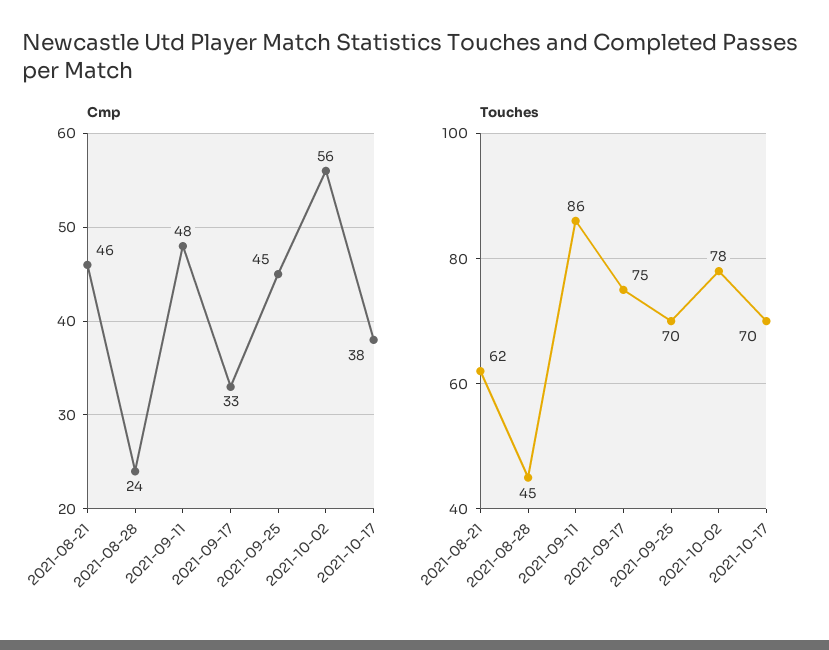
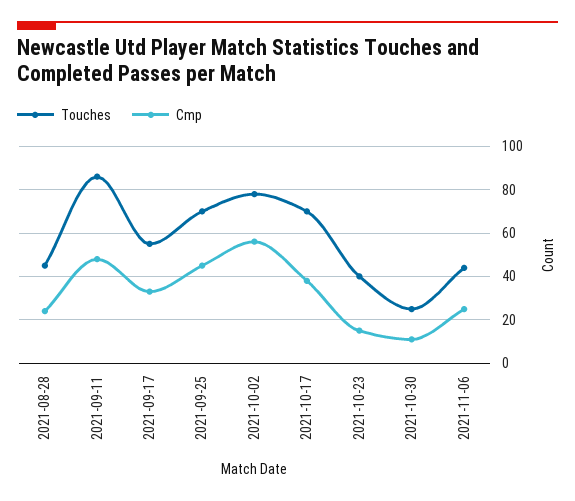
Cmp, 2021-08-21: 46 -> none
Touches, 2021-08-21: 62 -> none
Touches, 2021-09-17: 75 -> 55
Touches, 2021-10-23: none -> 40
Cmp, 2021-10-23: none -> 15
Touches, 2021-10-30: none -> 25
Cmp, 2021-10-30: none -> 10
Touches, 2021-11-06: none -> 45
Cmp, 2021-11-06: none -> 25

